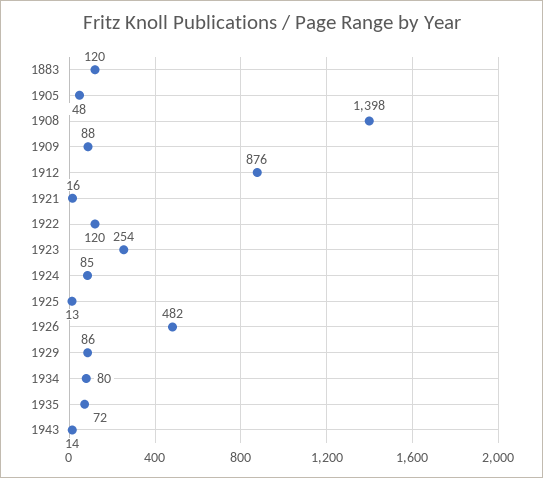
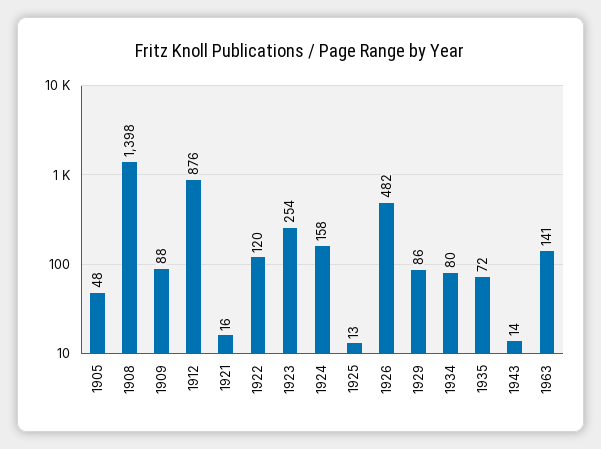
1883: 120 -> none
1924: 85 -> 158
1963: none -> 141

